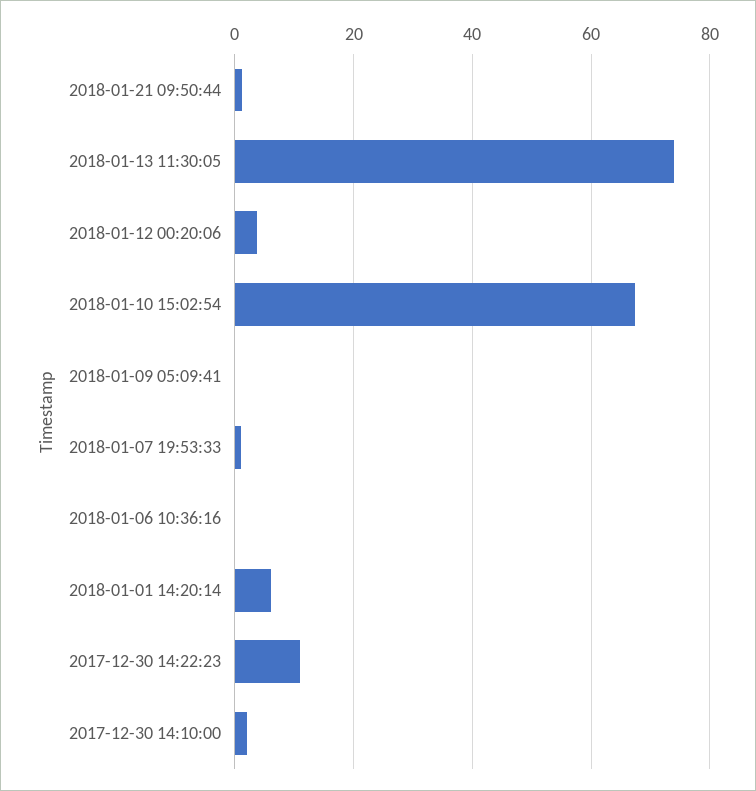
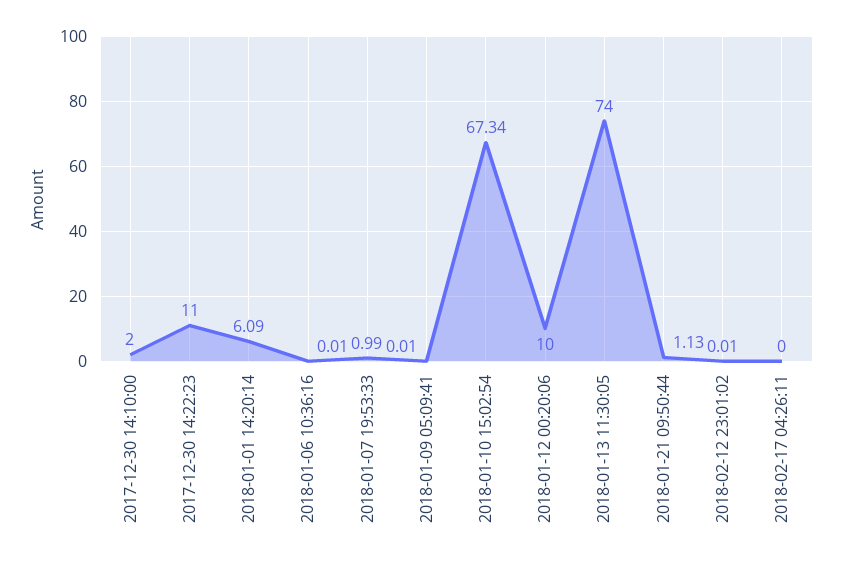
2018-01-12 00:20:06: 4 -> 10
2018-02-12 23:01:02: none -> 0.01
2018-02-17 04:26:11: none -> 0

